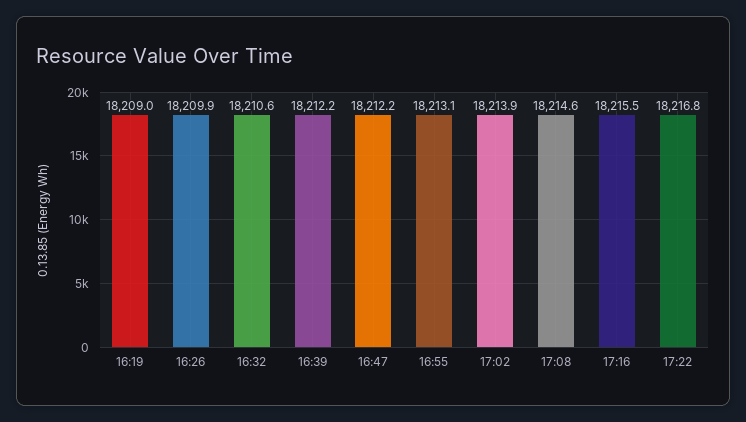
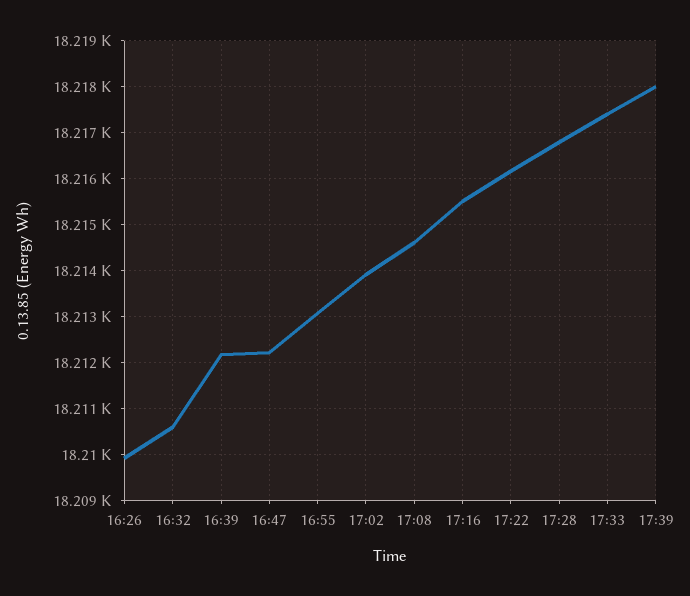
16:19: 18209 -> none
17:22: 18216.8 -> 18216.2
17:28: none -> 18216.8
17:33: none -> 18217.4
17:39: none -> 18218

